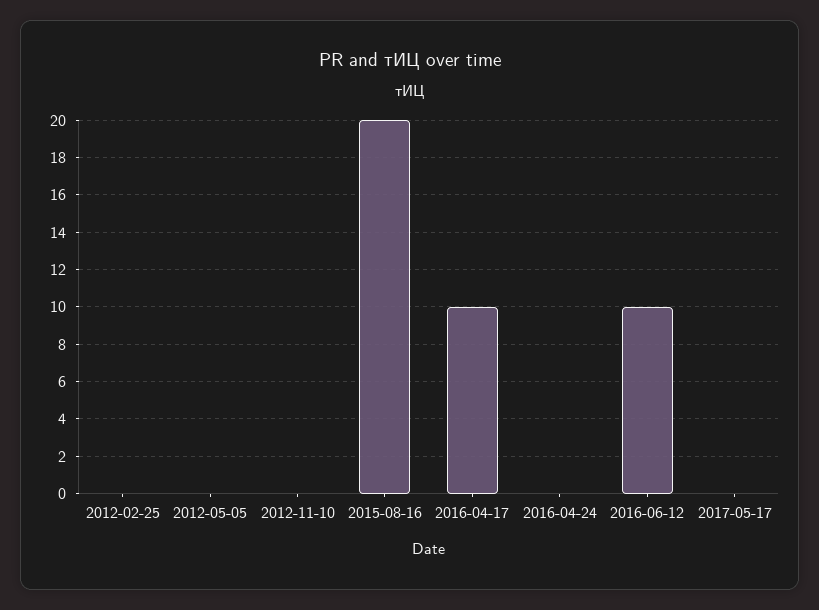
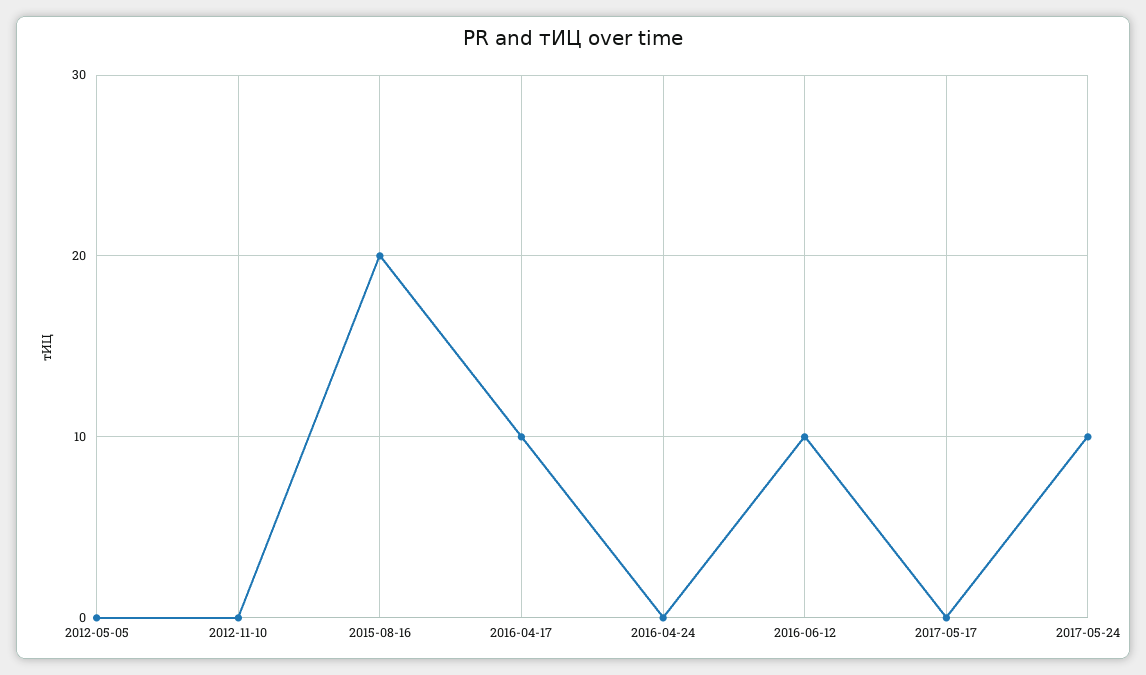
2012-02-25: 0 -> none
2017-05-24: none -> 10

